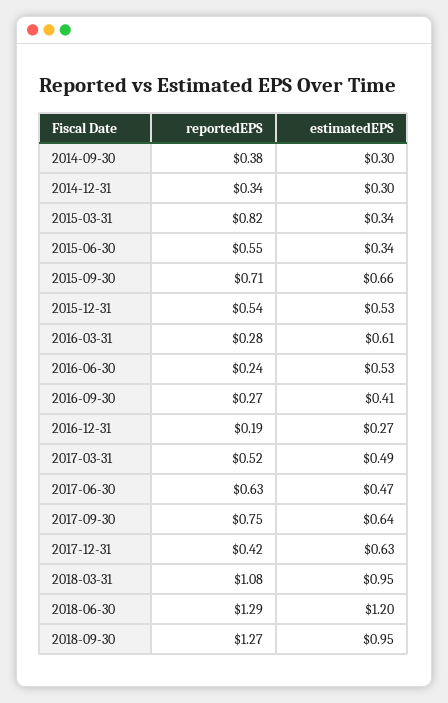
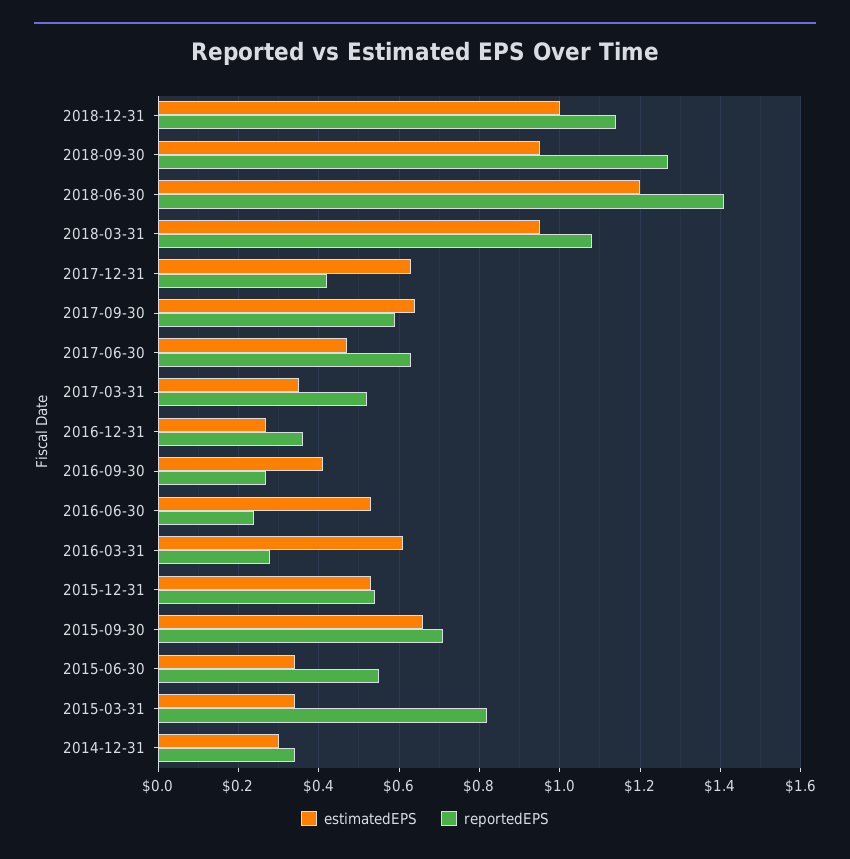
reportedEPS, 2014-09-30: 0.38 -> none
estimatedEPS, 2014-09-30: 0.3 -> none
reportedEPS, 2016-12-31: 0.19 -> 0.35
estimatedEPS, 2017-03-31: 0.49 -> 0.35
reportedEPS, 2017-09-30: 0.75 -> 0.6
reportedEPS, 2018-06-30: 1.29 -> 1.4
estimatedEPS, 2018-12-31: none -> 1
reportedEPS, 2018-12-31: none -> 1.15

